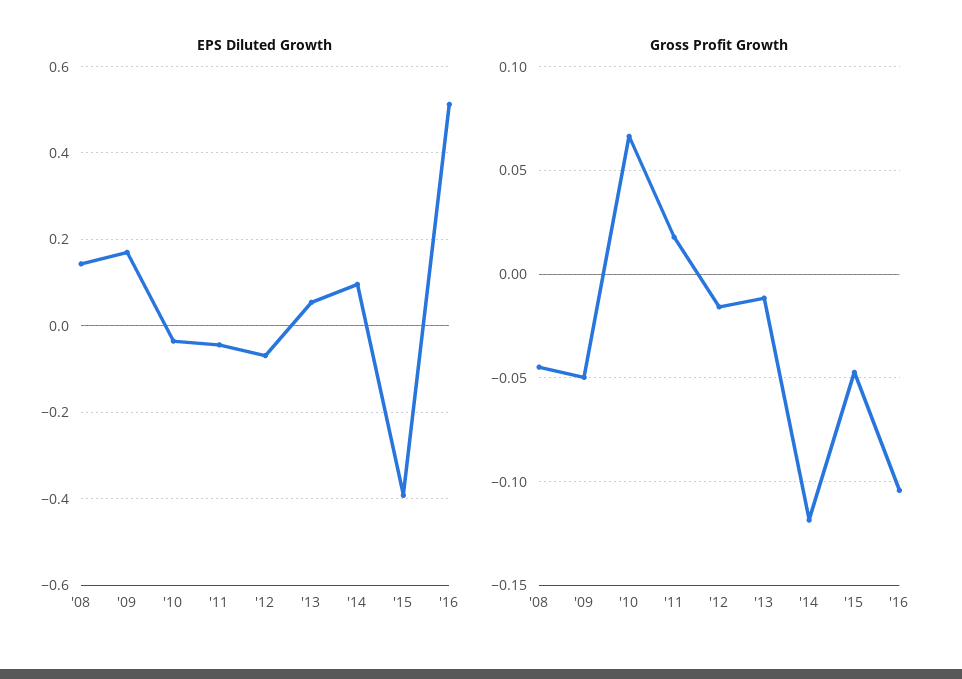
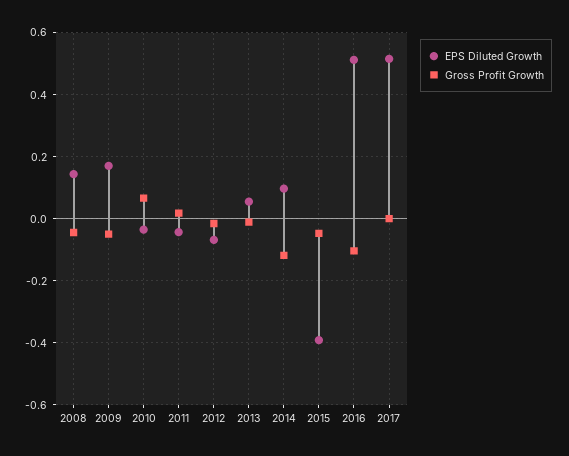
EPS Diluted Growth, 2017: none -> 0.52
Gross Profit Growth, 2017: none -> 0

